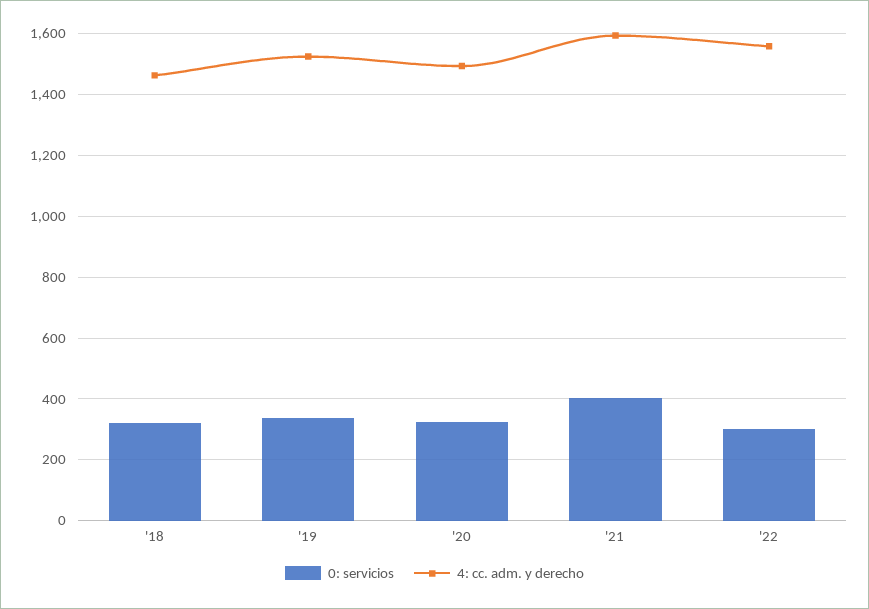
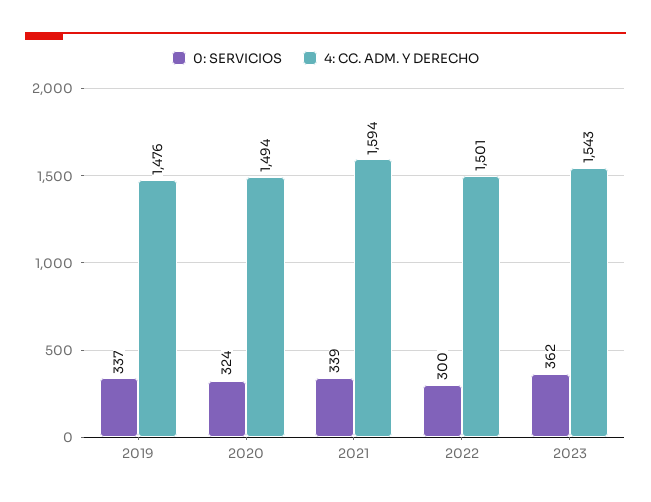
0: servicios, '18: 320 -> none
4: cc. adm. y derecho, '18: 1460 -> none
4: cc. adm. y derecho, '19: 1520 -> 1476
0: servicios, '21: 400 -> 339
4: cc. adm. y derecho, '22: 1560 -> 1501
0: servicios, 2023: none -> 362
4: cc. adm. y derecho, 2023: none -> 1543

